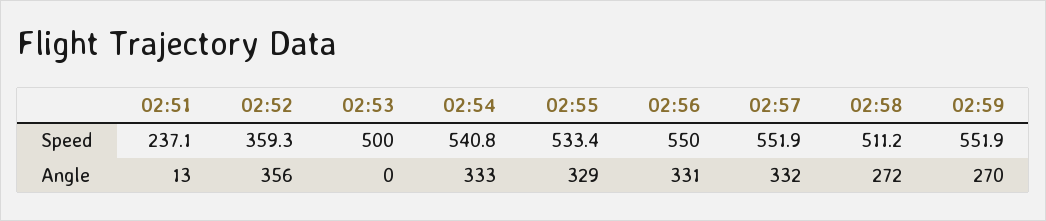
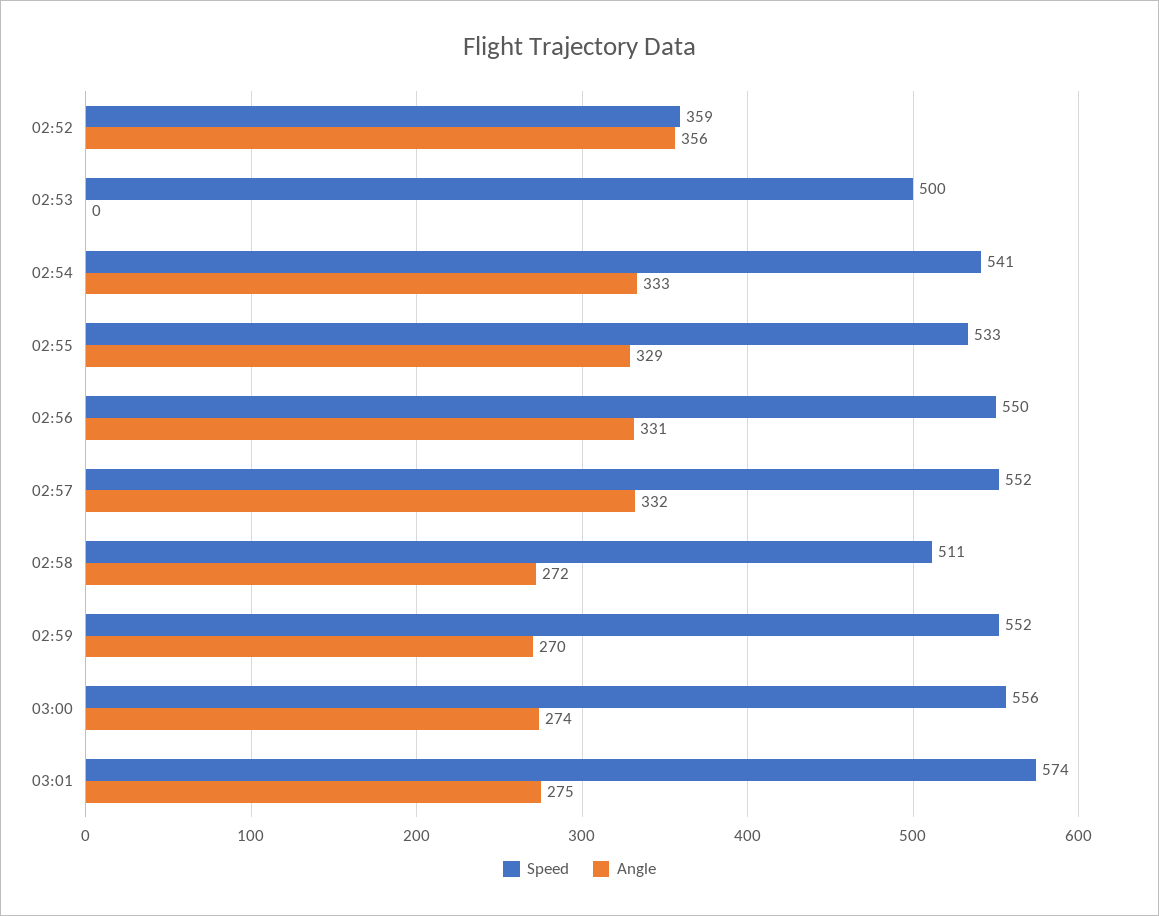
Speed, 02:51: 237.1 -> none
Angle, 02:51: 13 -> none
Speed, 03:00: none -> 556
Angle, 03:00: none -> 274
Speed, 03:01: none -> 574
Angle, 03:01: none -> 275

